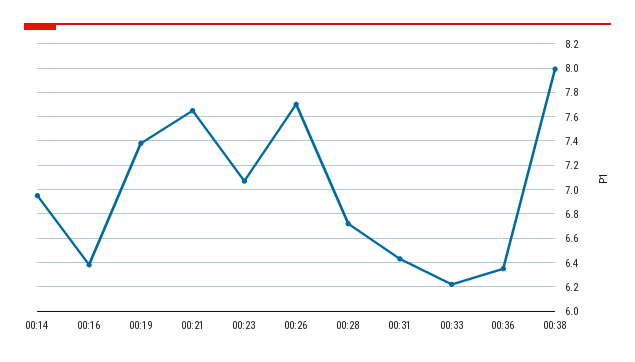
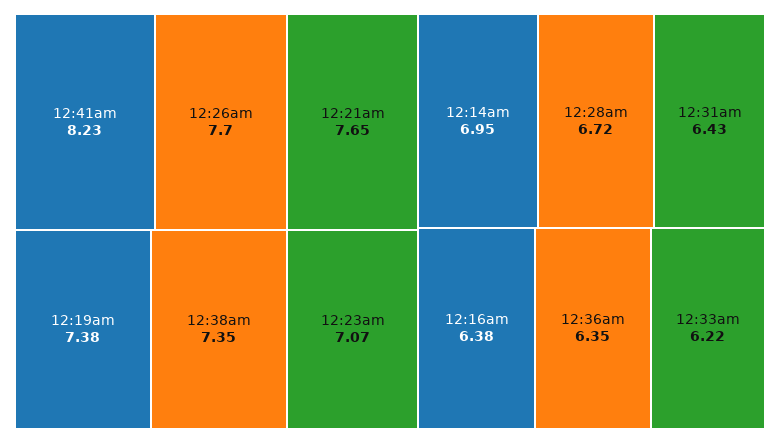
00:38: 8 -> 7.35
12:41am: none -> 8.23

